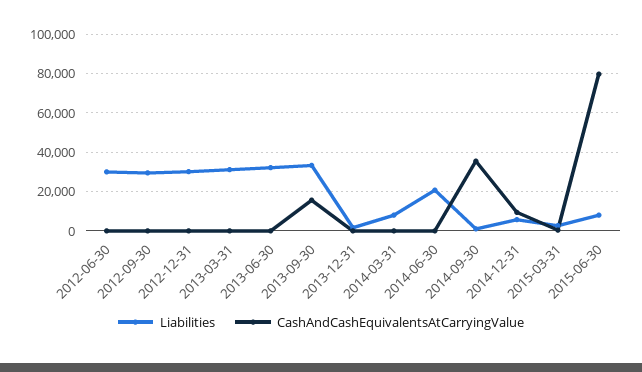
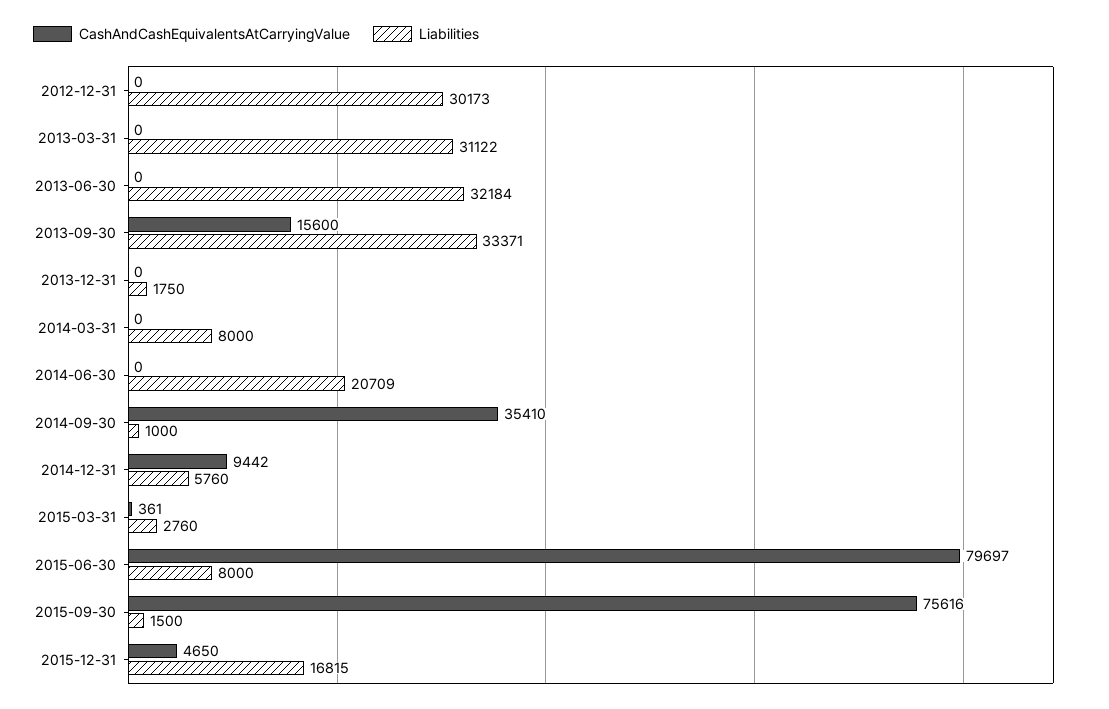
Liabilities, 2012-06-30: 30000 -> none
CashAndCashEquivalentsAtCarryingValue, 2012-06-30: 0 -> none
Liabilities, 2012-09-30: 30000 -> none
CashAndCashEquivalentsAtCarryingValue, 2012-09-30: 0 -> none
CashAndCashEquivalentsAtCarryingValue, 2015-09-30: none -> 75616
Liabilities, 2015-09-30: none -> 1500
CashAndCashEquivalentsAtCarryingValue, 2015-12-31: none -> 4650
Liabilities, 2015-12-31: none -> 16815

